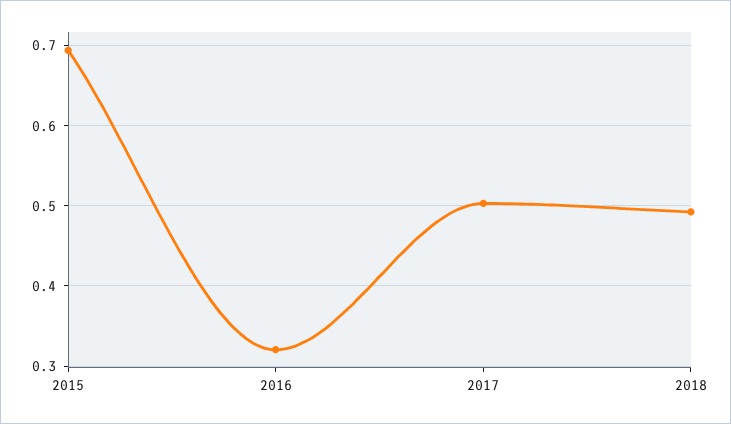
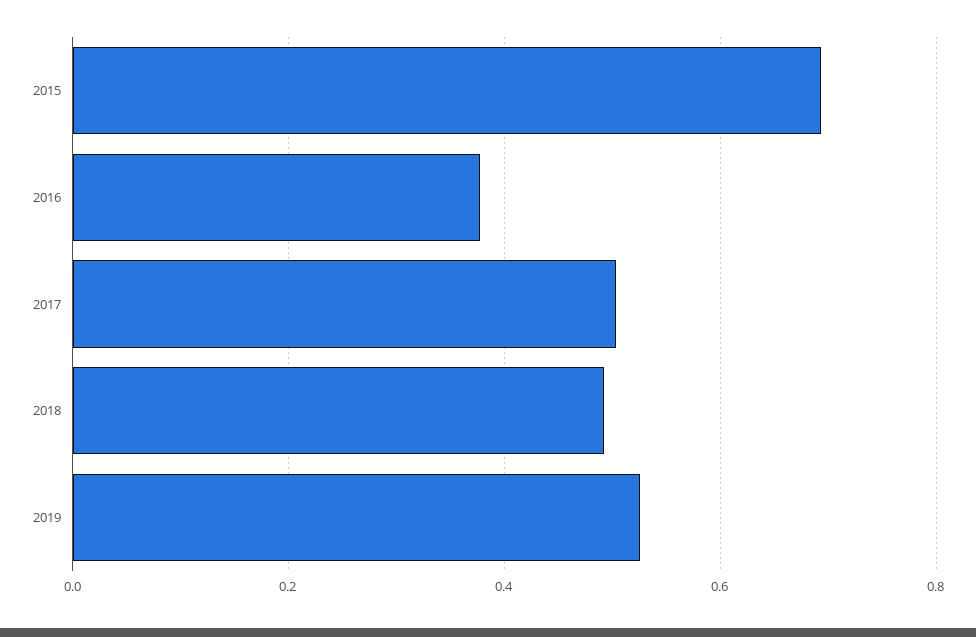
2016: 0.32 -> 0.38
2019: none -> 0.52

